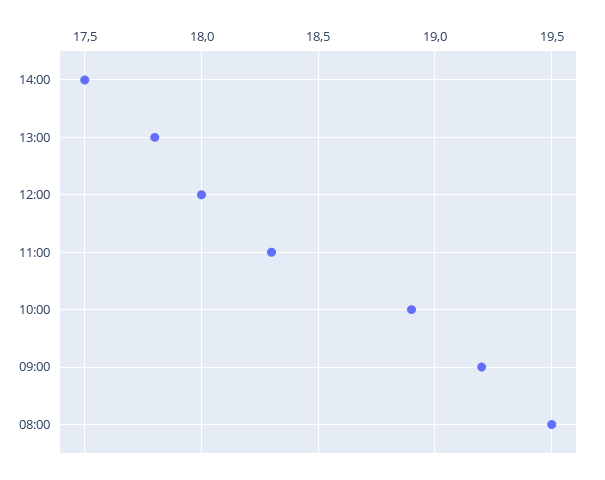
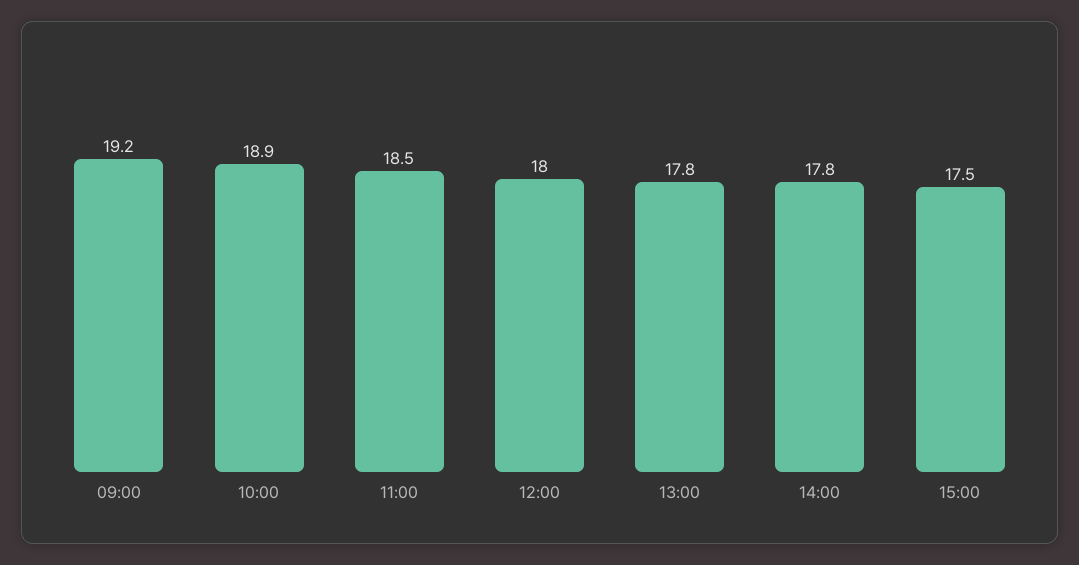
14:00: 17.5 -> 17.8
11:00: 18.3 -> 18.5
08:00: 19.5 -> none
15:00: none -> 17.5

